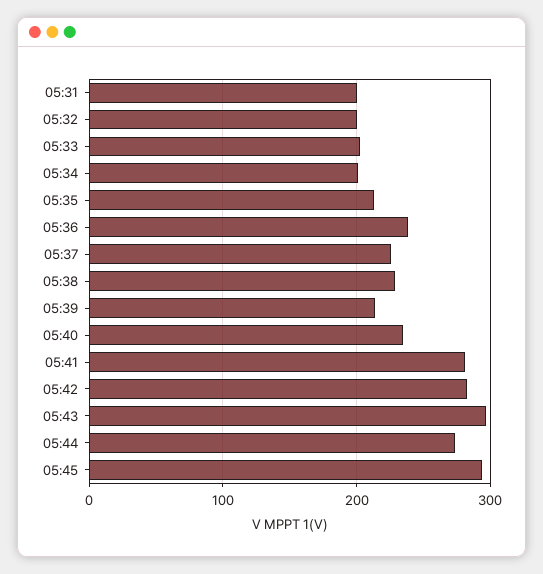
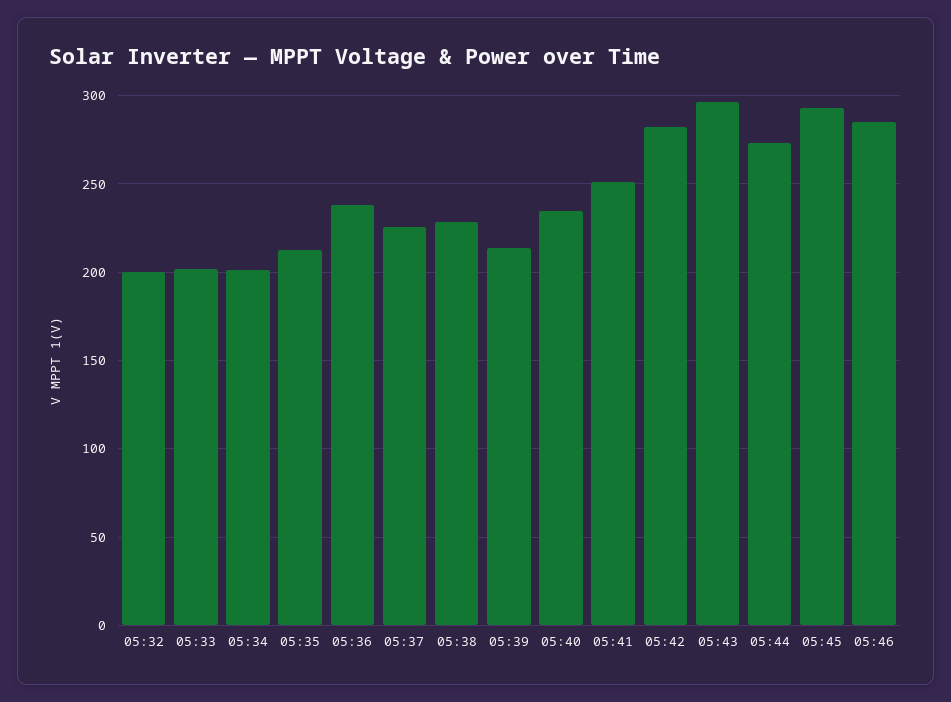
05:31: 200 -> none
05:41: 280 -> 250
05:46: none -> 285

